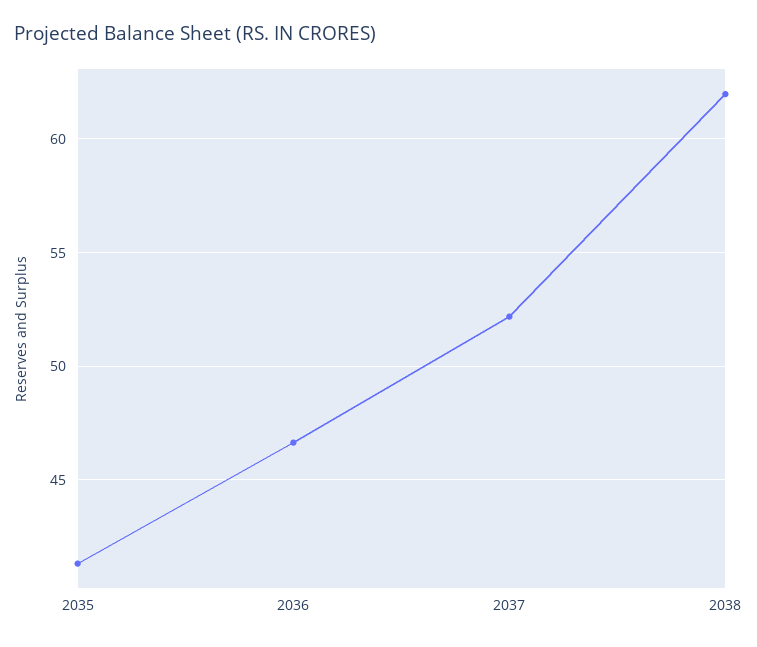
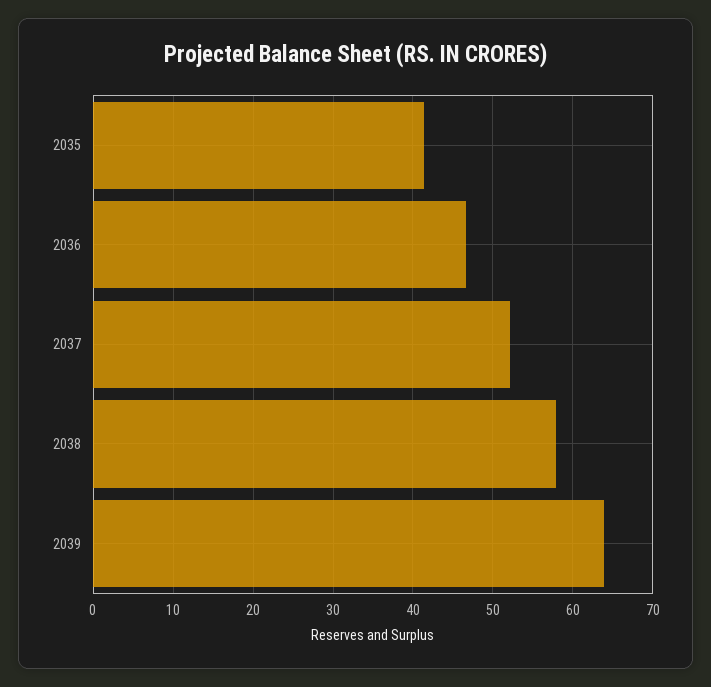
2038: 62 -> 58
2039: none -> 64

